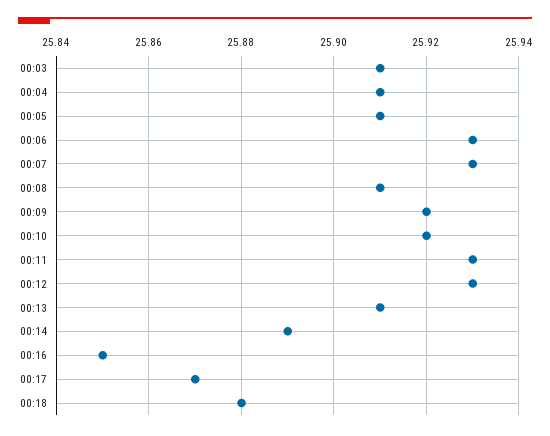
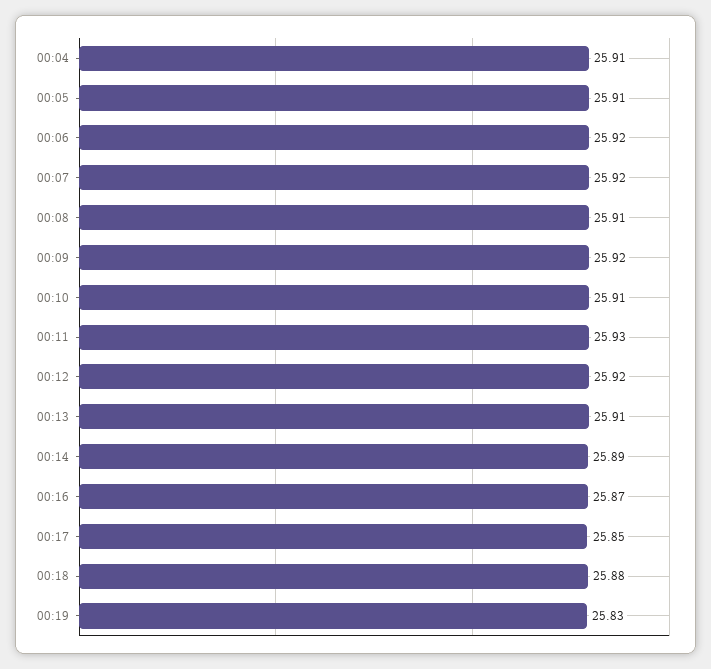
00:03: 25.91 -> none
00:06: 25.93 -> 25.92
00:07: 25.93 -> 25.92
00:10: 25.92 -> 25.91
00:12: 25.93 -> 25.92
00:16: 25.85 -> 25.87
00:17: 25.87 -> 25.85
00:19: none -> 25.83

